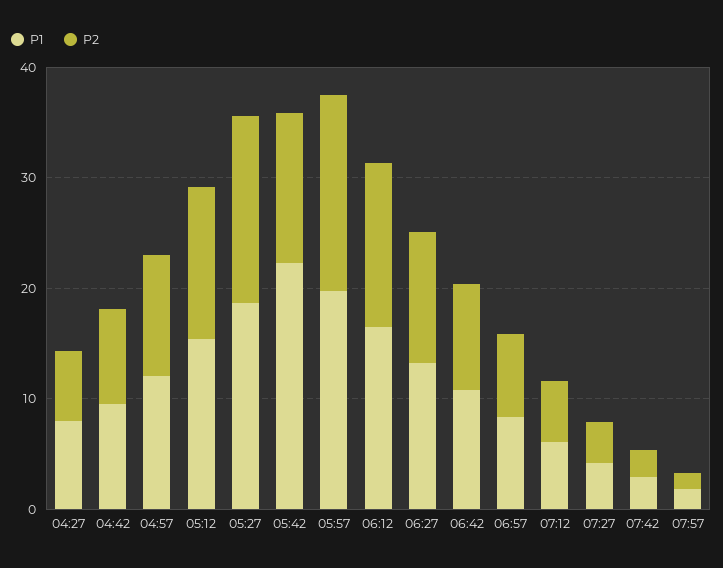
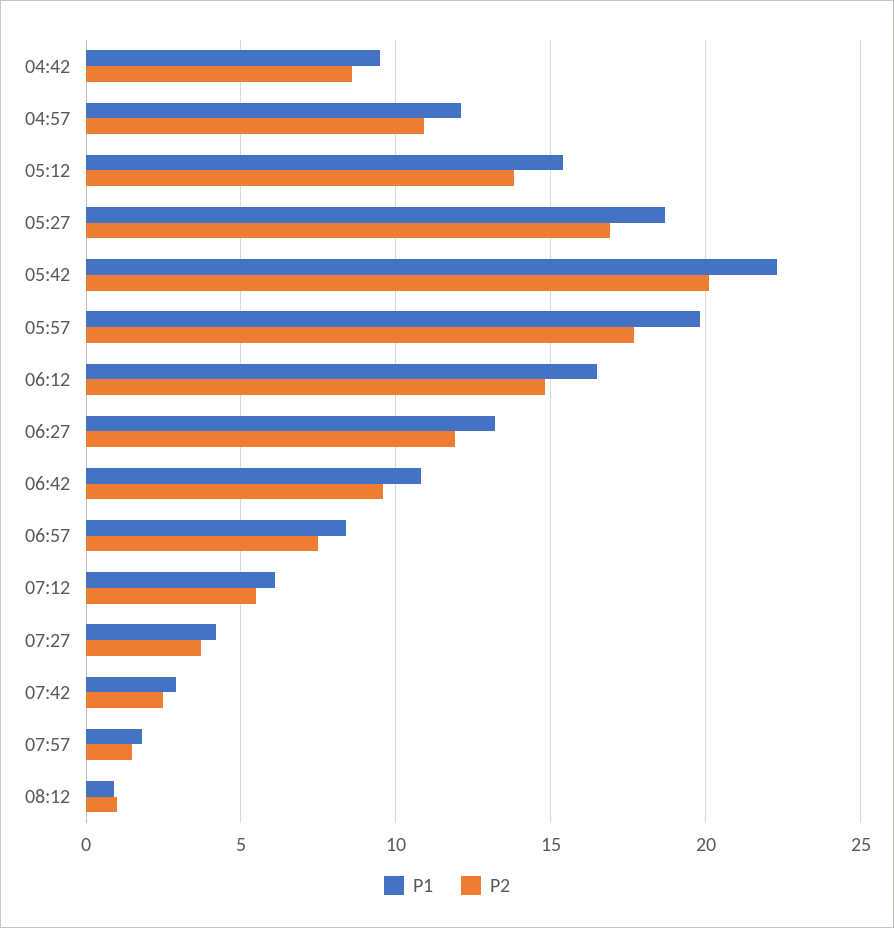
P1, 04:27: 8 -> none
P2, 04:27: 6 -> none
P2, 05:42: 14 -> 20
P1, 08:12: none -> 1
P2, 08:12: none -> 1

